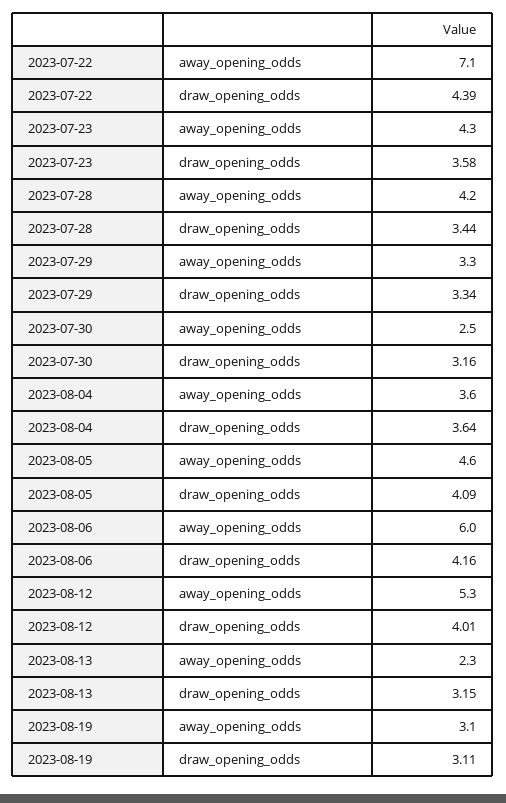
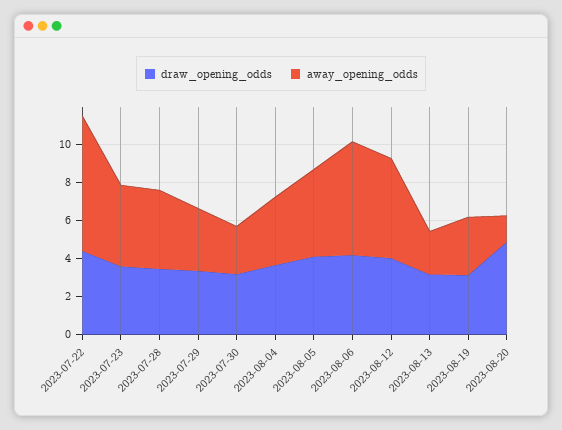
draw_opening_odds, 2023-08-20: none -> 5
away_opening_odds, 2023-08-20: none -> 1.5

